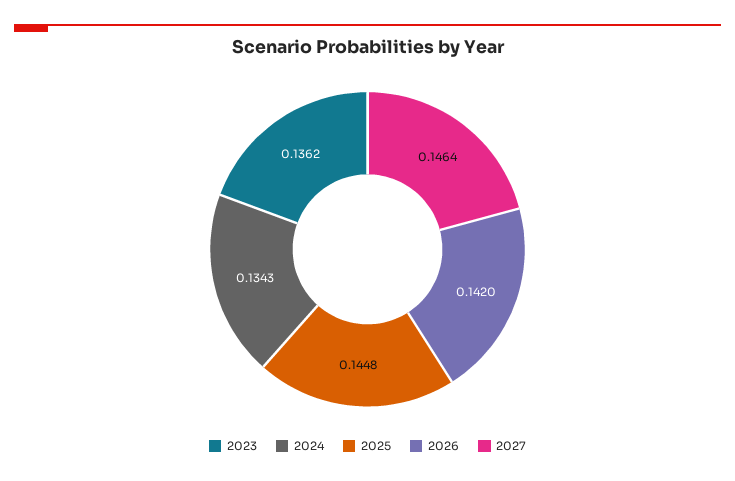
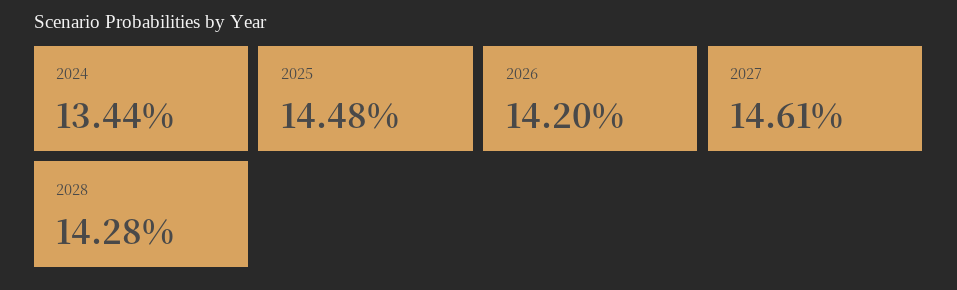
2023: 0.1362 -> none
2024: 0.1343 -> 0.1344
2027: 0.1464 -> 0.1461
2028: none -> 0.1428

